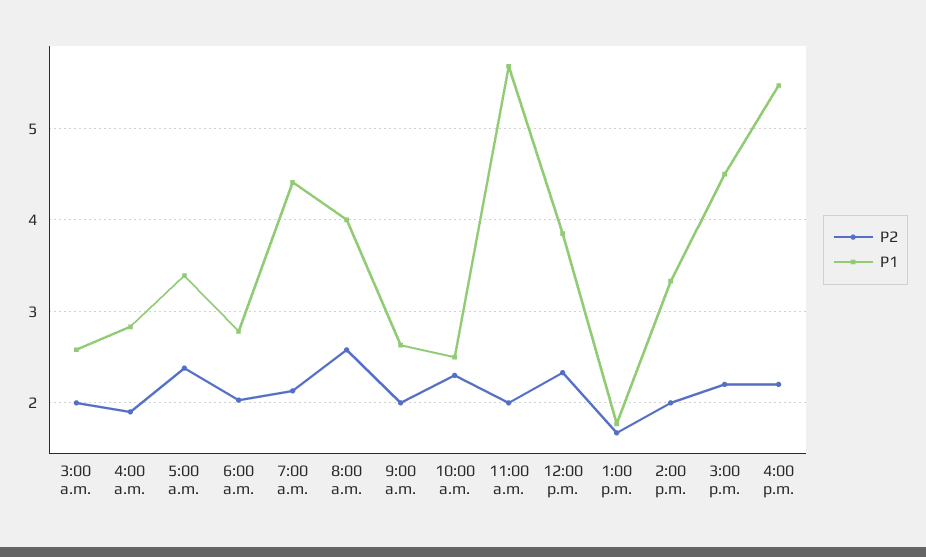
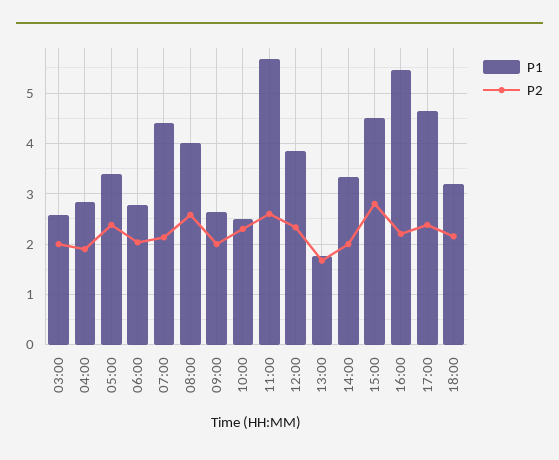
P2, 11:00 a.m.: 2 -> 2.6
P2, 3:00 p.m.: 2.2 -> 2.8
P1, 17:00: none -> 4.6
P2, 17:00: none -> 2.4
P1, 18:00: none -> 3.2
P2, 18:00: none -> 2.2

